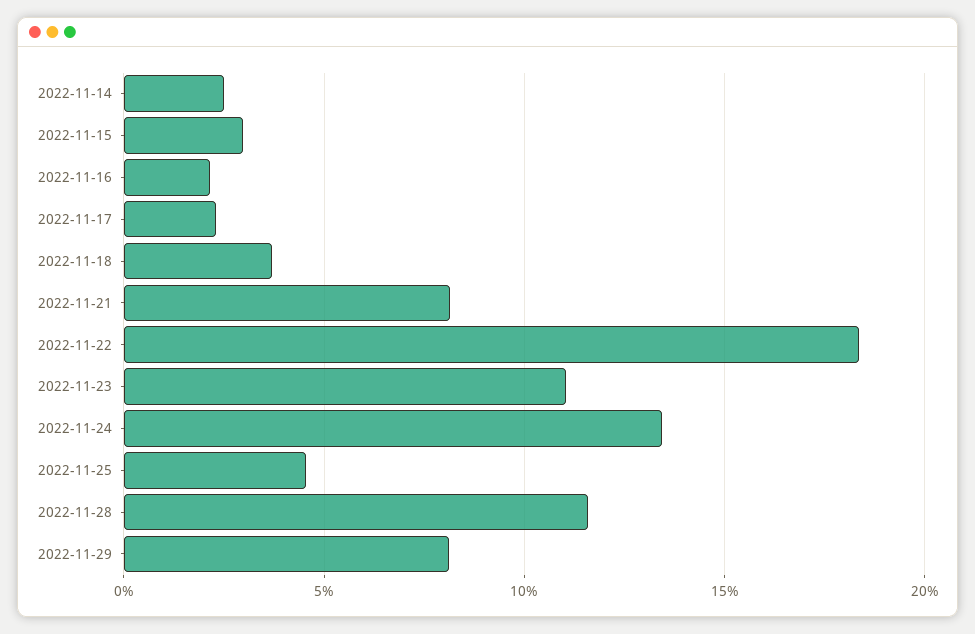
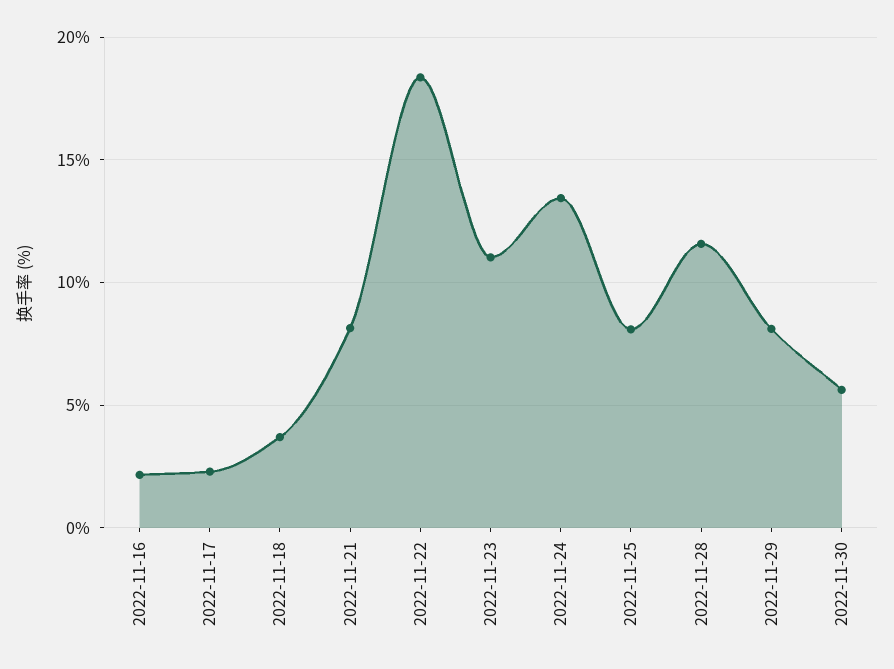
2022-11-14: 2.5 -> none
2022-11-15: 3 -> none
2022-11-25: 4.5 -> 8
2022-11-30: none -> 5.5

